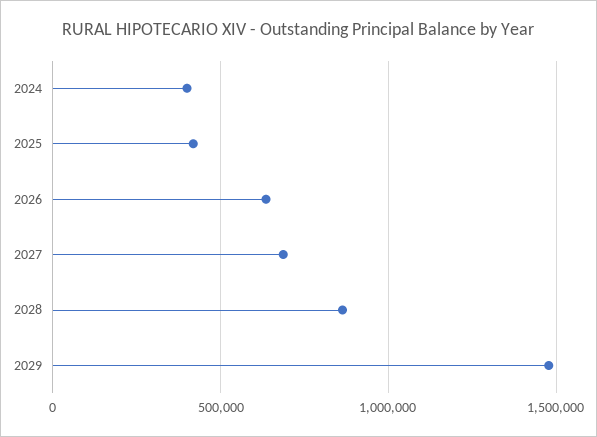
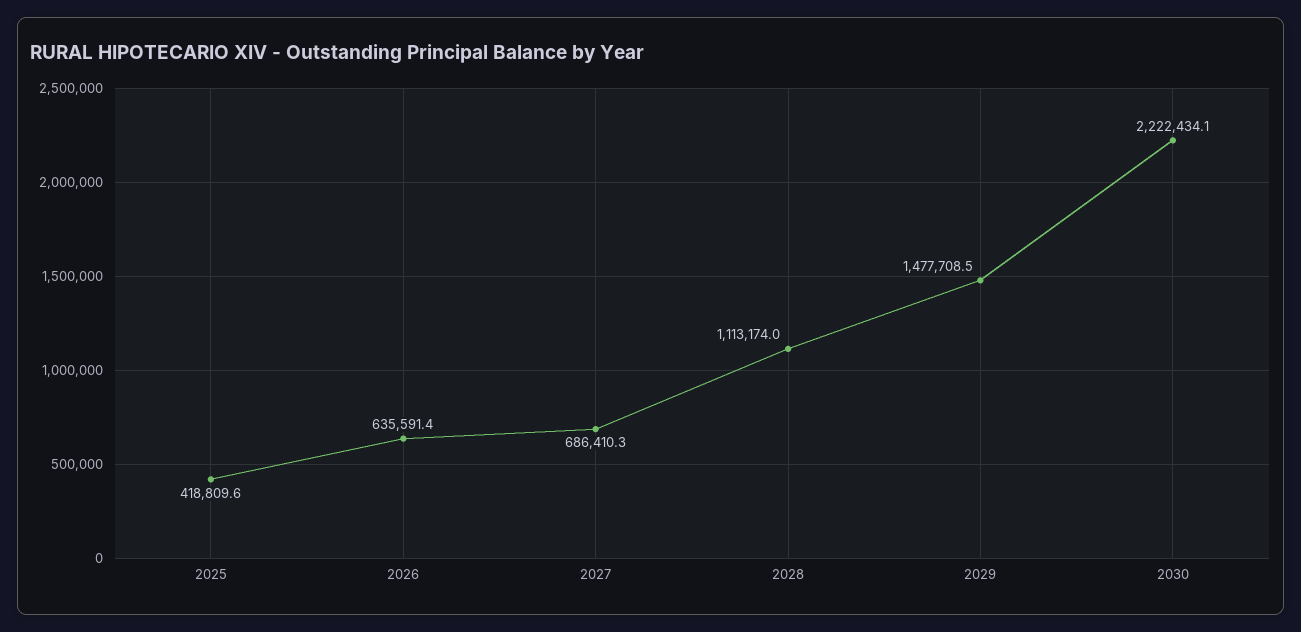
2024: 400000 -> none
2028: 850000 -> 1113174
2030: none -> 2222434.1

